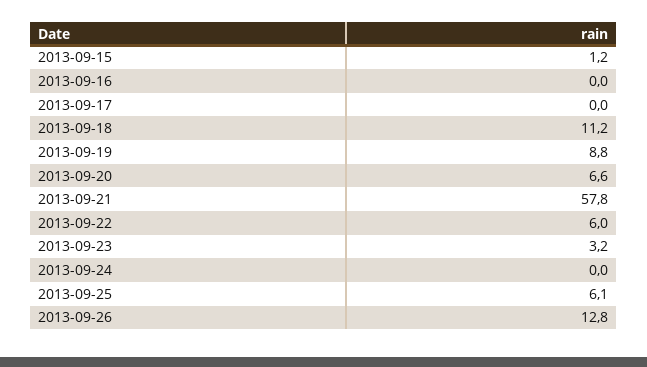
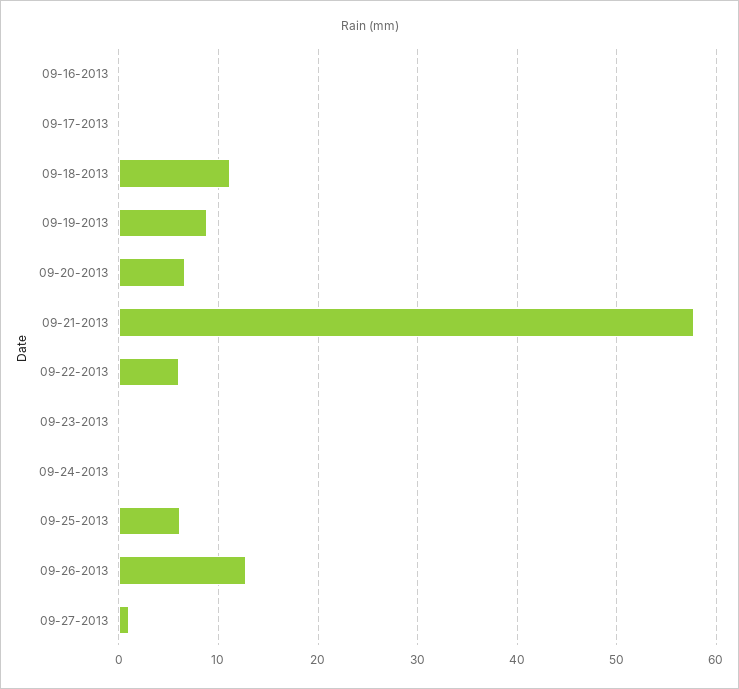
2013-09-15: 1.2 -> none
2013-09-23: 3.2 -> 0
09-27-2013: none -> 1

